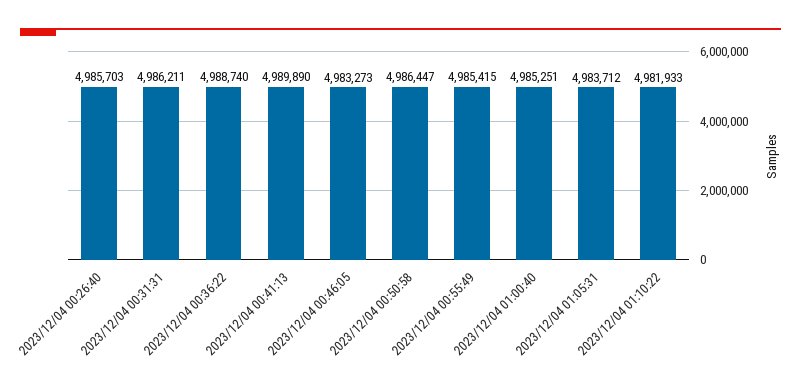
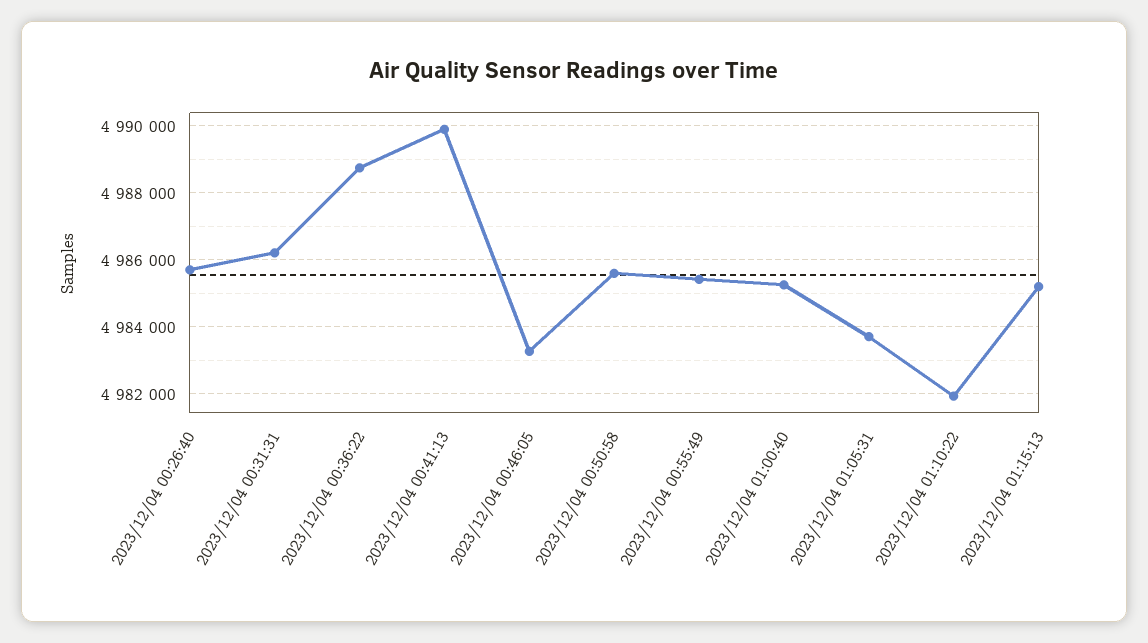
2023/12/04 00:50:58: 4986447 -> 4985600
2023/12/04 01:15:13: none -> 4985200

